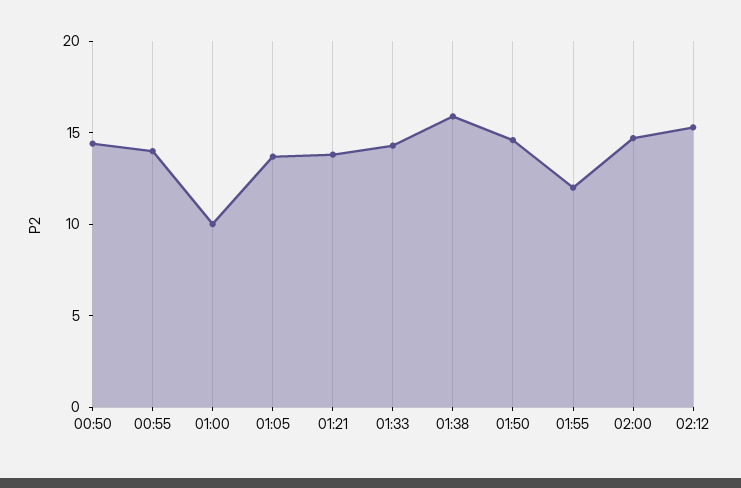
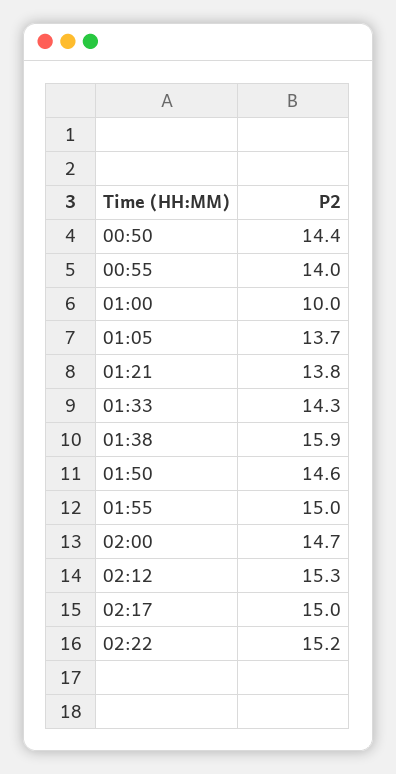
01:55: 12 -> 15
02:17: none -> 15
02:22: none -> 15.2

